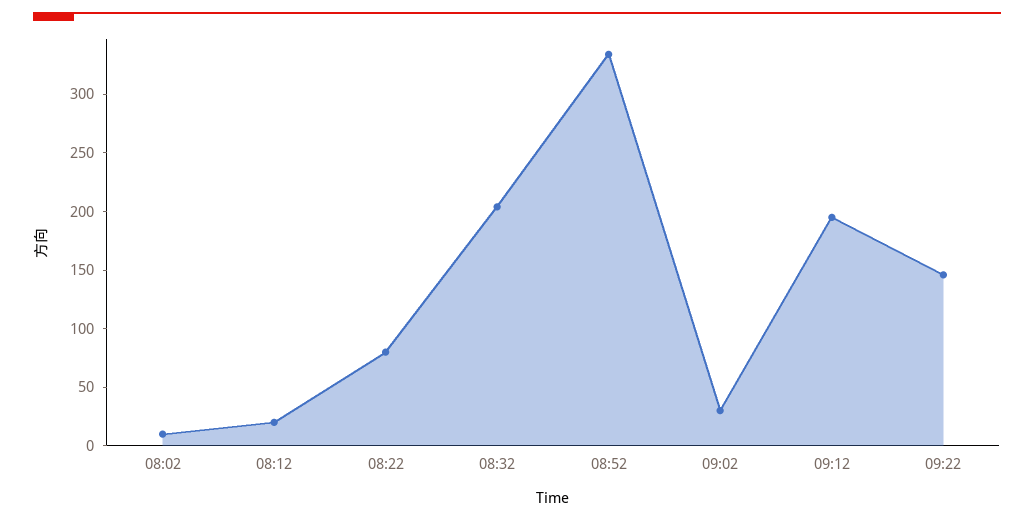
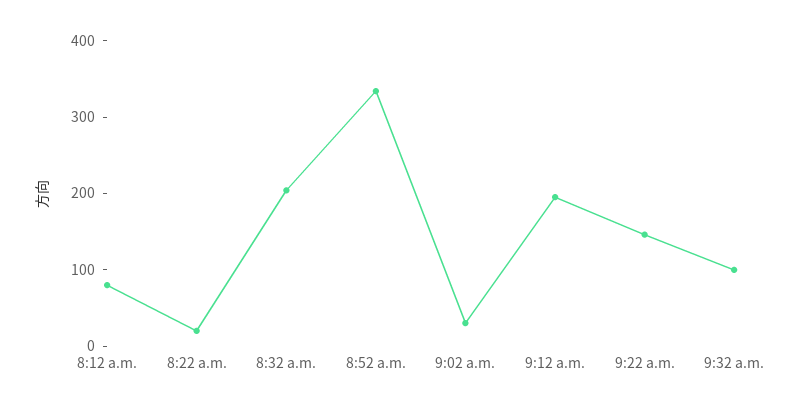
08:02: 10 -> none
08:12: 20 -> 80
08:22: 80 -> 20
9:32 a.m.: none -> 100

